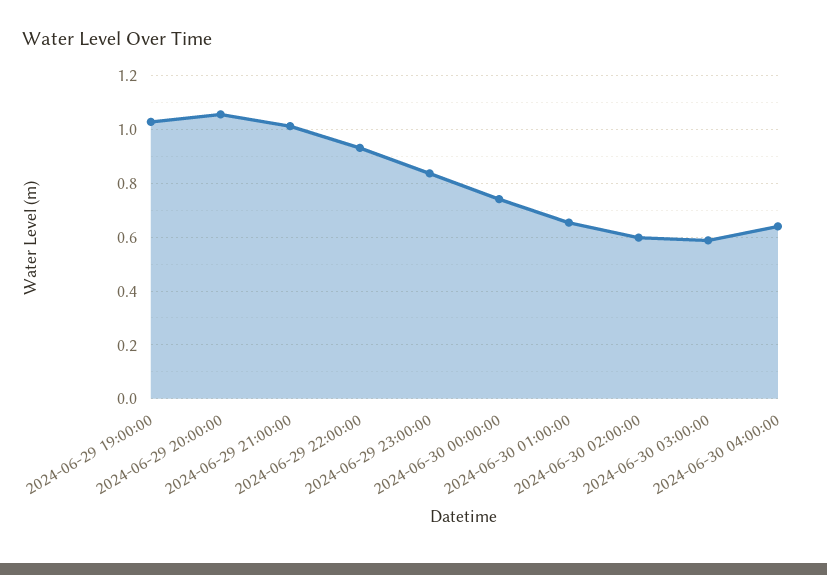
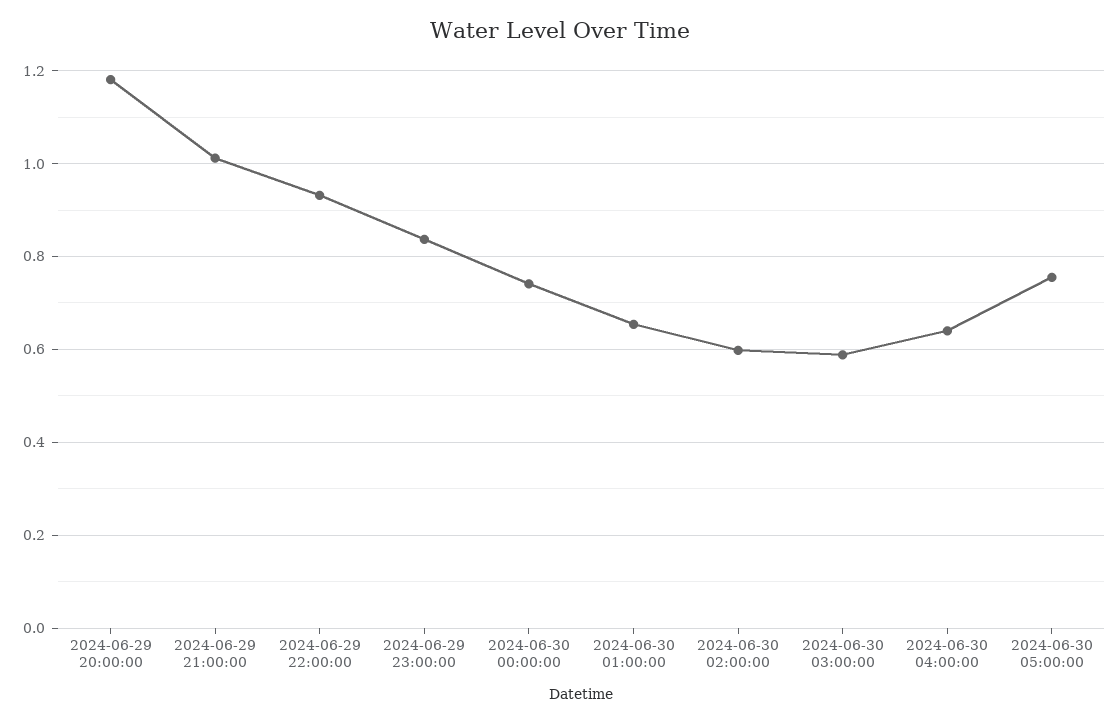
2024-06-29 19:00:00: 1.025 -> none
2024-06-29 20:00:00: 1.05 -> 1.18
2024-06-30 05:00:00: none -> 0.76

